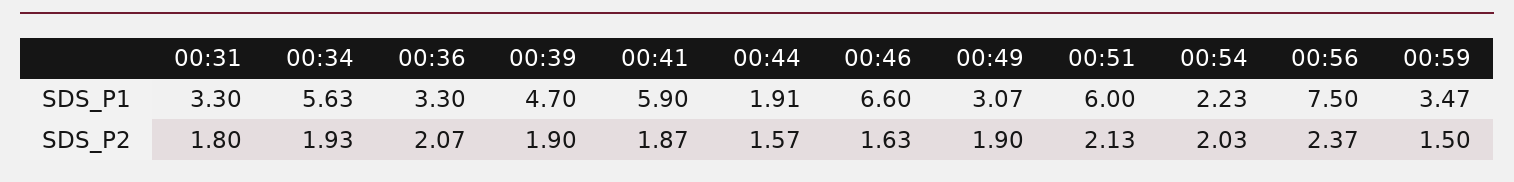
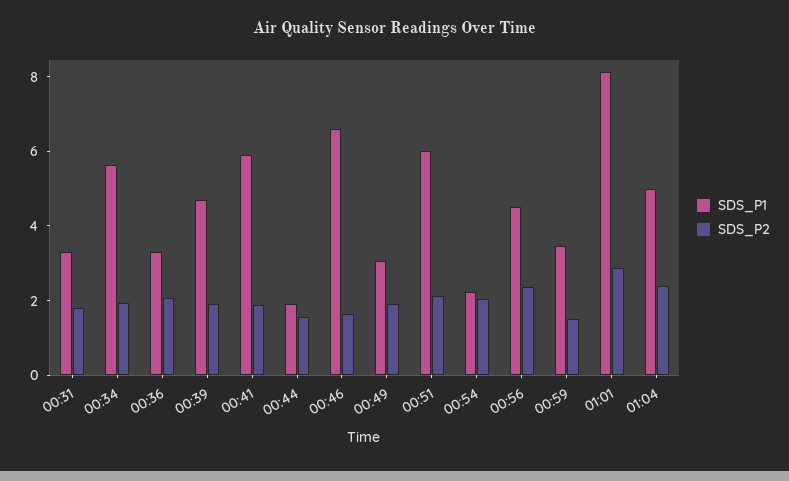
SDS_P1, 00:56: 7.5 -> 4.5
SDS_P1, 01:01: none -> 8
SDS_P2, 01:01: none -> 3
SDS_P1, 01:04: none -> 5
SDS_P2, 01:04: none -> 2.5

